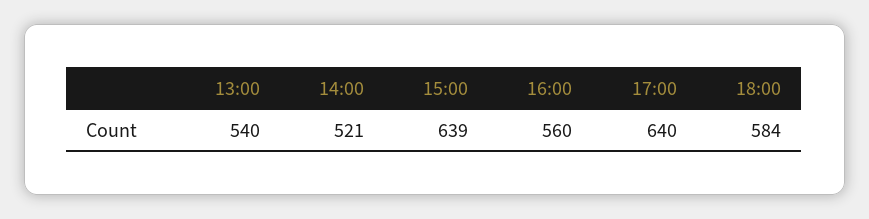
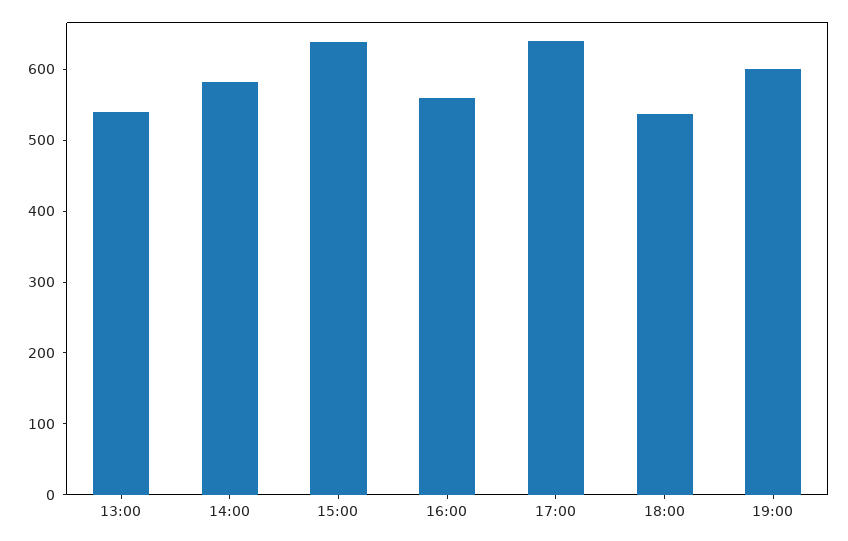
14:00: 521 -> 580
18:00: 584 -> 540
19:00: none -> 600

